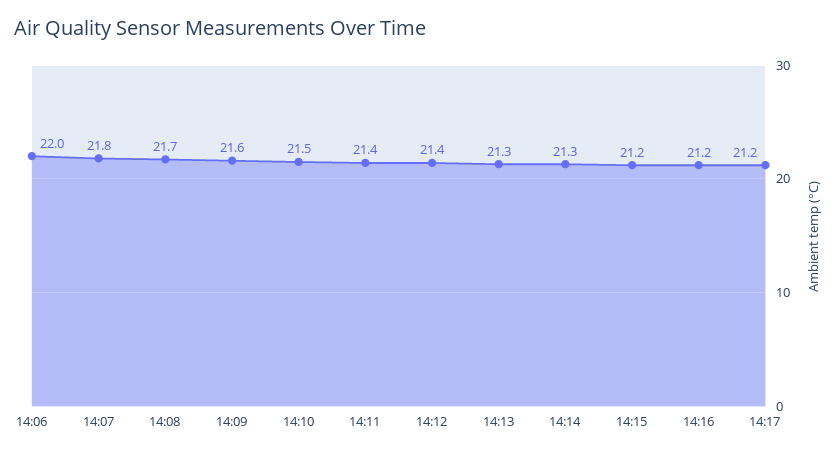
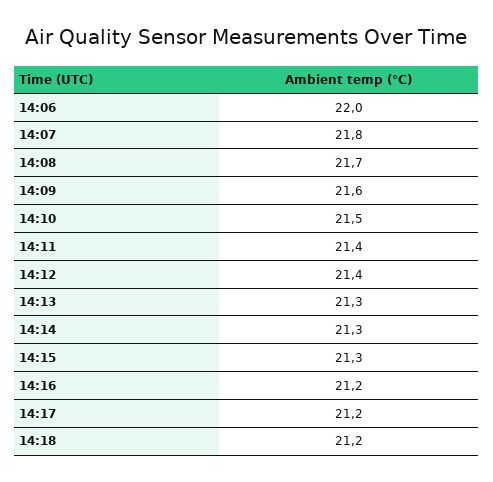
14:15: 21.2 -> 21.3
14:18: none -> 21.2

